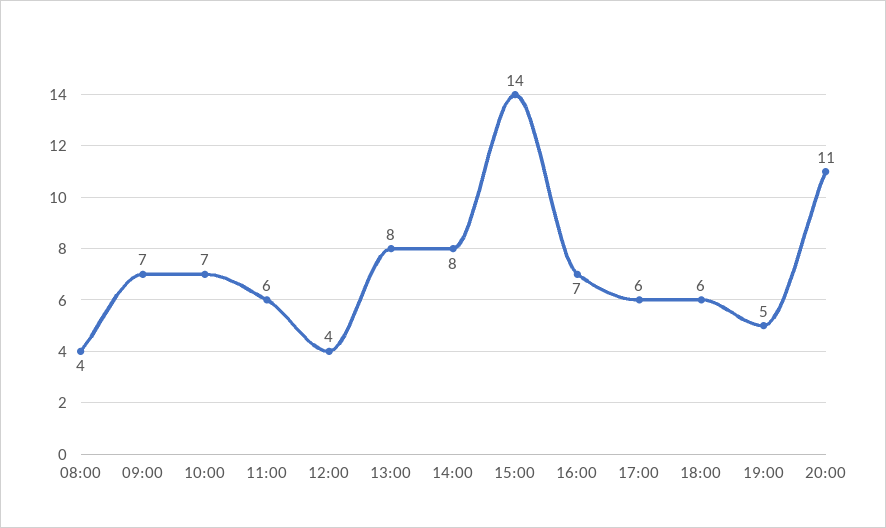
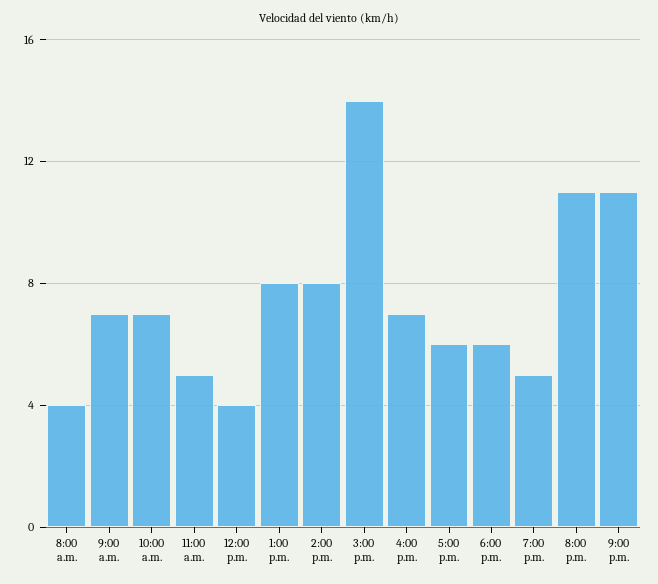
11:00: 6 -> 5
9:00 p.m.: none -> 11

